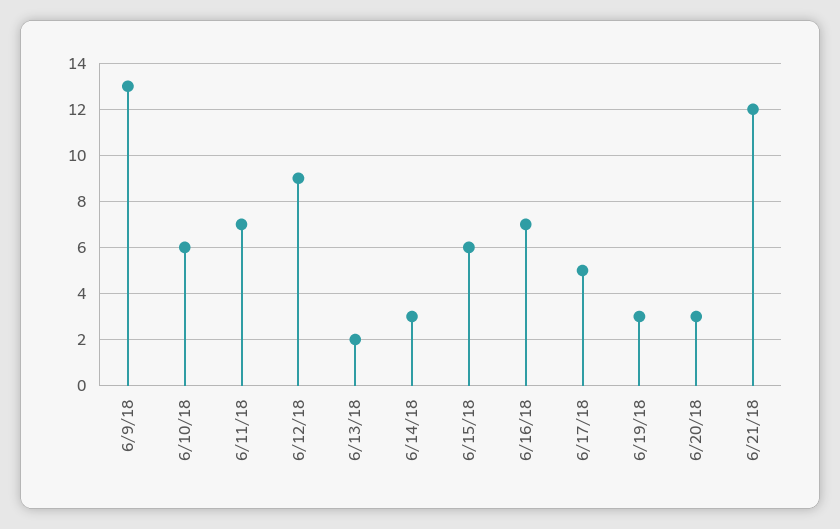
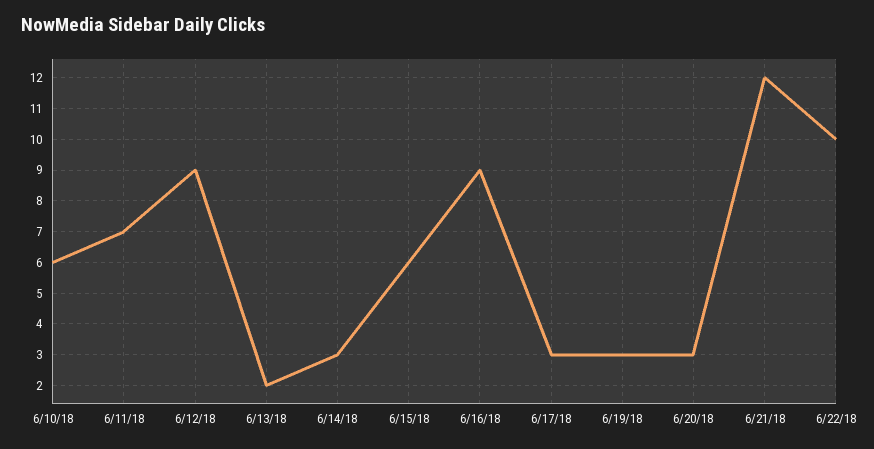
6/9/18: 13 -> none
6/16/18: 7 -> 9
6/17/18: 5 -> 3
6/22/18: none -> 10

